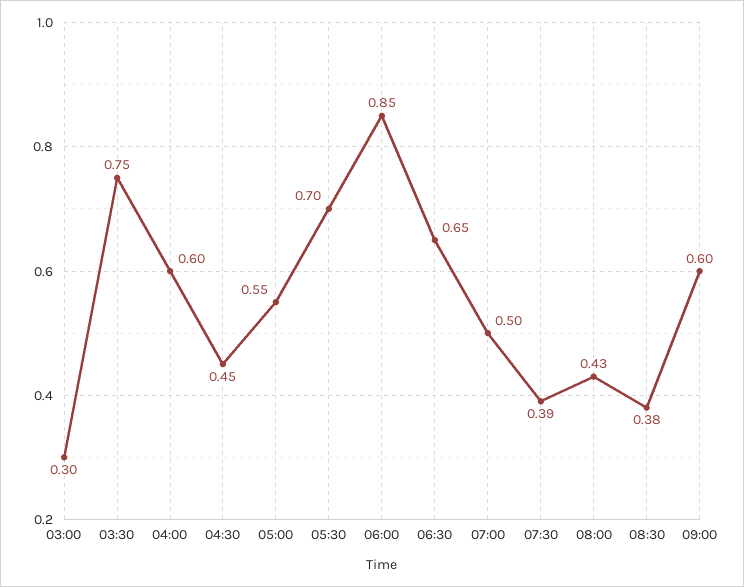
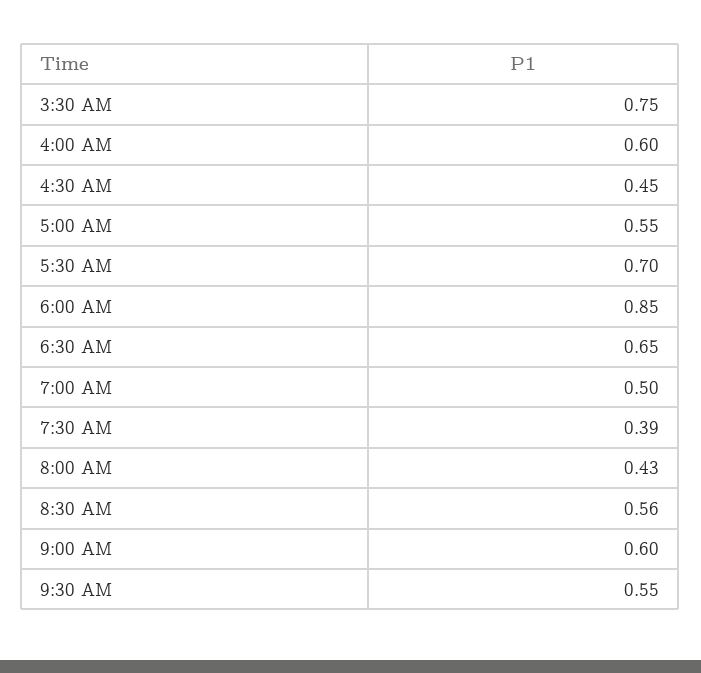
03:00: 0.3 -> none
08:30: 0.38 -> 0.56
9:30 AM: none -> 0.55

